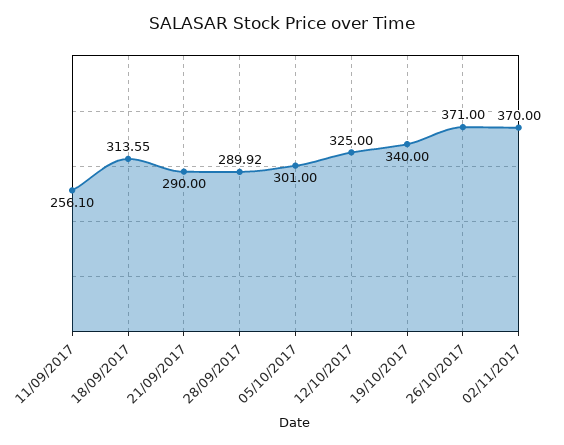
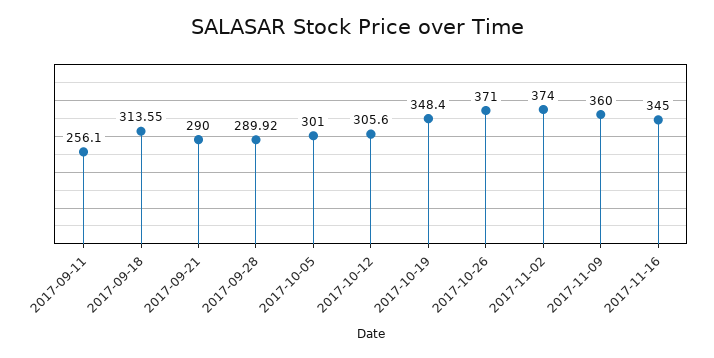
12/10/2017: 325 -> 305.6
19/10/2017: 340 -> 348.4
02/11/2017: 370 -> 374
2017-11-09: none -> 360
2017-11-16: none -> 345

